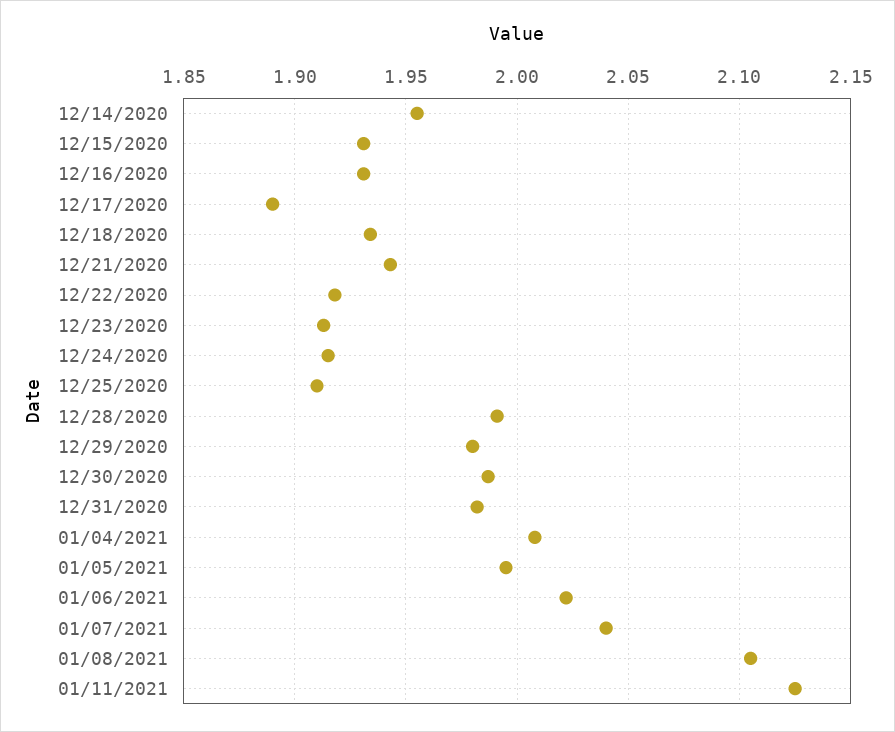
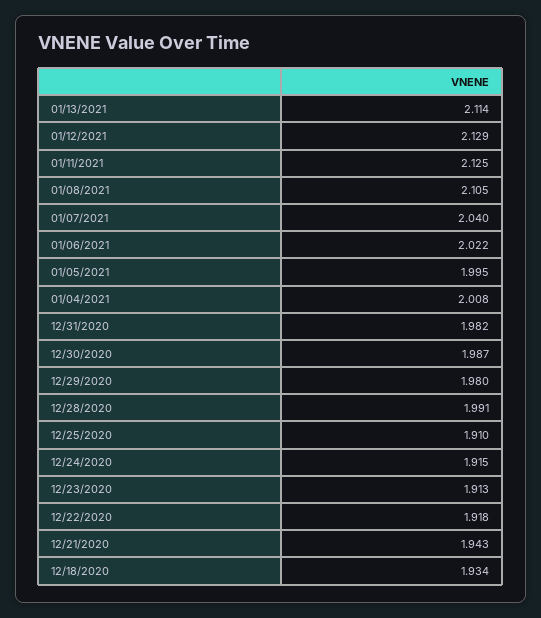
12/14/2020: 1.955 -> none
12/15/2020: 1.93 -> none
12/16/2020: 1.93 -> none
12/17/2020: 1.89 -> none
01/13/2021: none -> 2.114
01/12/2021: none -> 2.129

